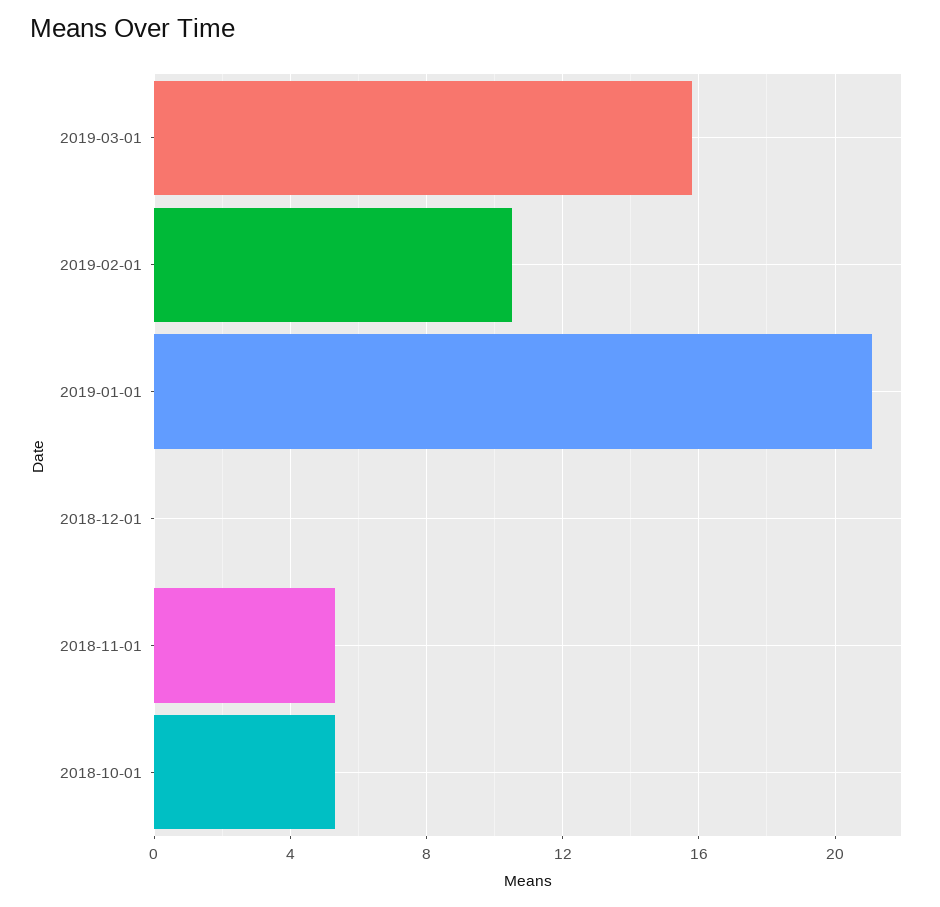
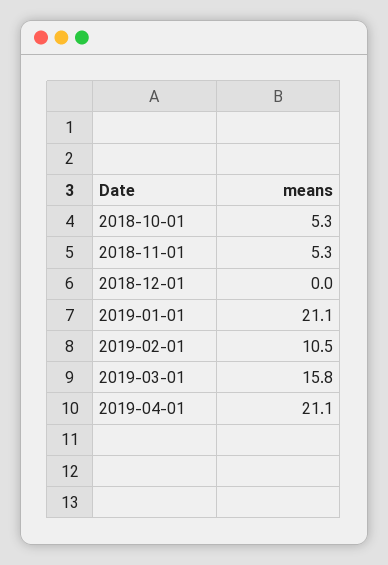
2019-04-01: none -> 21.1

